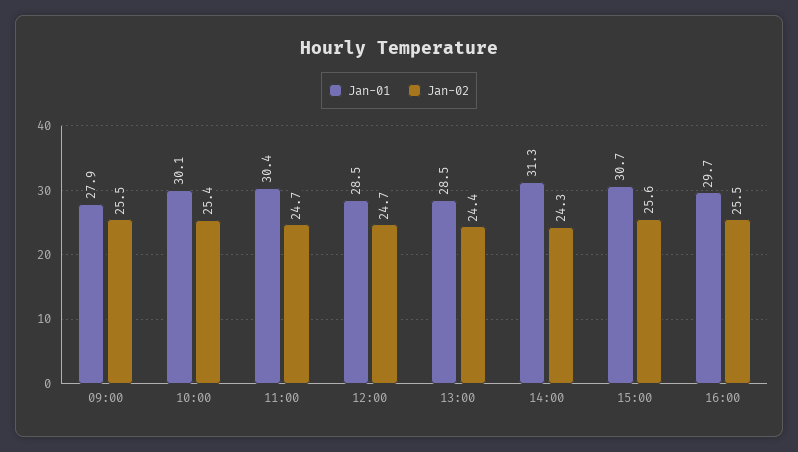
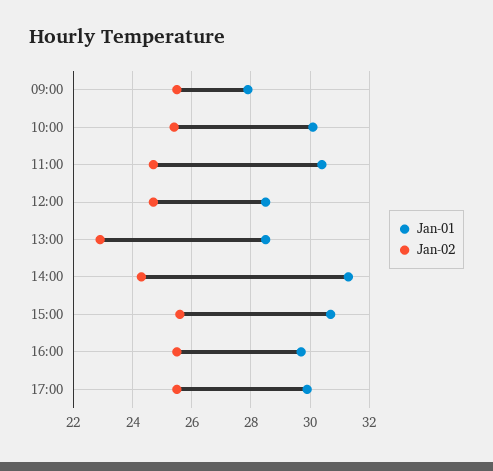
Jan-02, 13:00: 24.4 -> 23
Jan-01, 17:00: none -> 30
Jan-02, 17:00: none -> 25.5

